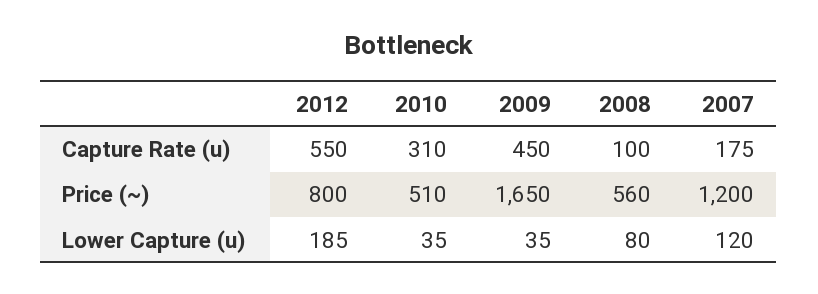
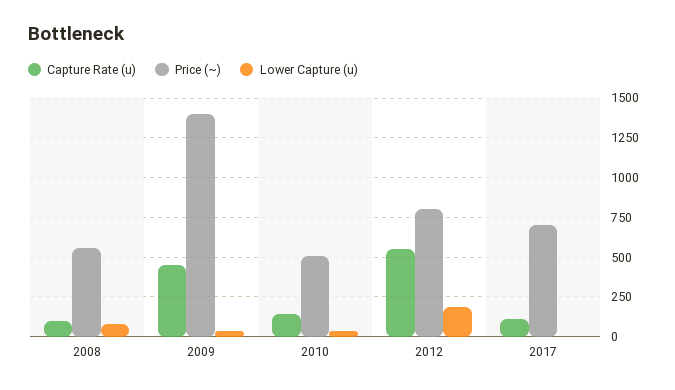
Capture Rate (u), 2010: 310 -> 150
Capture Rate (u), 2007: 175 -> none
Price (~), 2009: 1650 -> 1400
Price (~), 2007: 1200 -> none
Lower Capture (u), 2007: 120 -> none
Capture Rate (u), 2017: none -> 100
Price (~), 2017: none -> 700
Lower Capture (u), 2017: none -> 0

